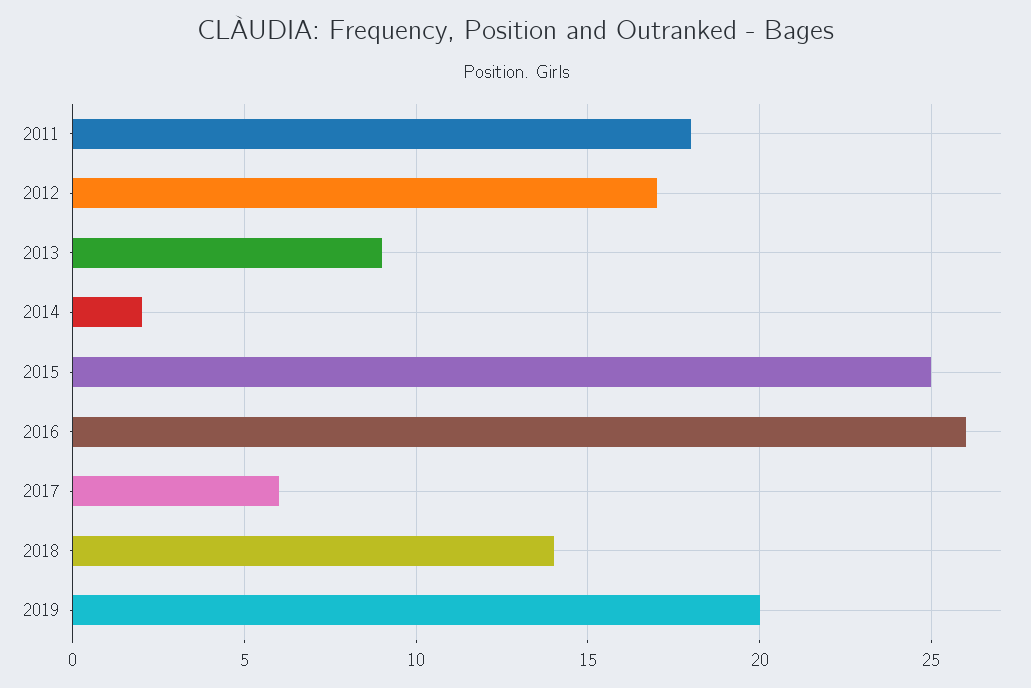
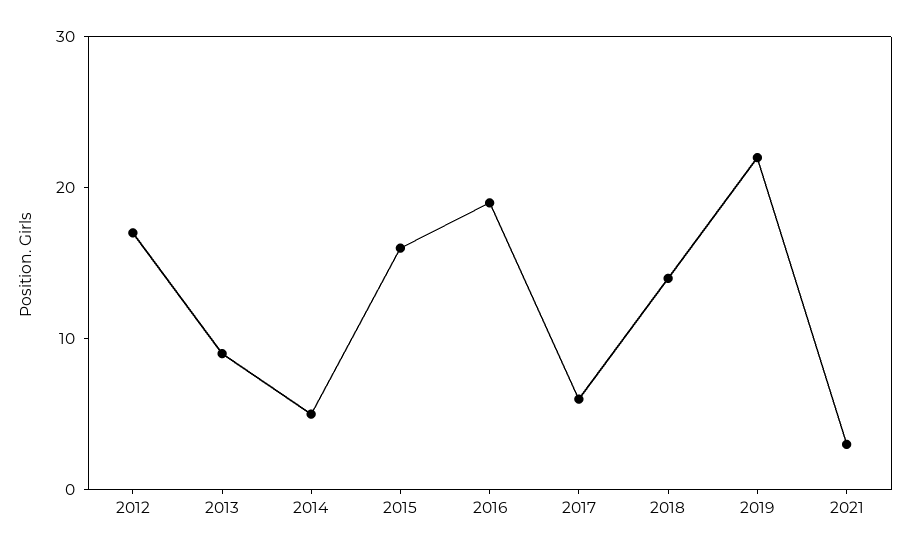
2011: 18 -> none
2014: 2 -> 5
2015: 25 -> 16
2016: 26 -> 19
2019: 20 -> 22
2021: none -> 3

